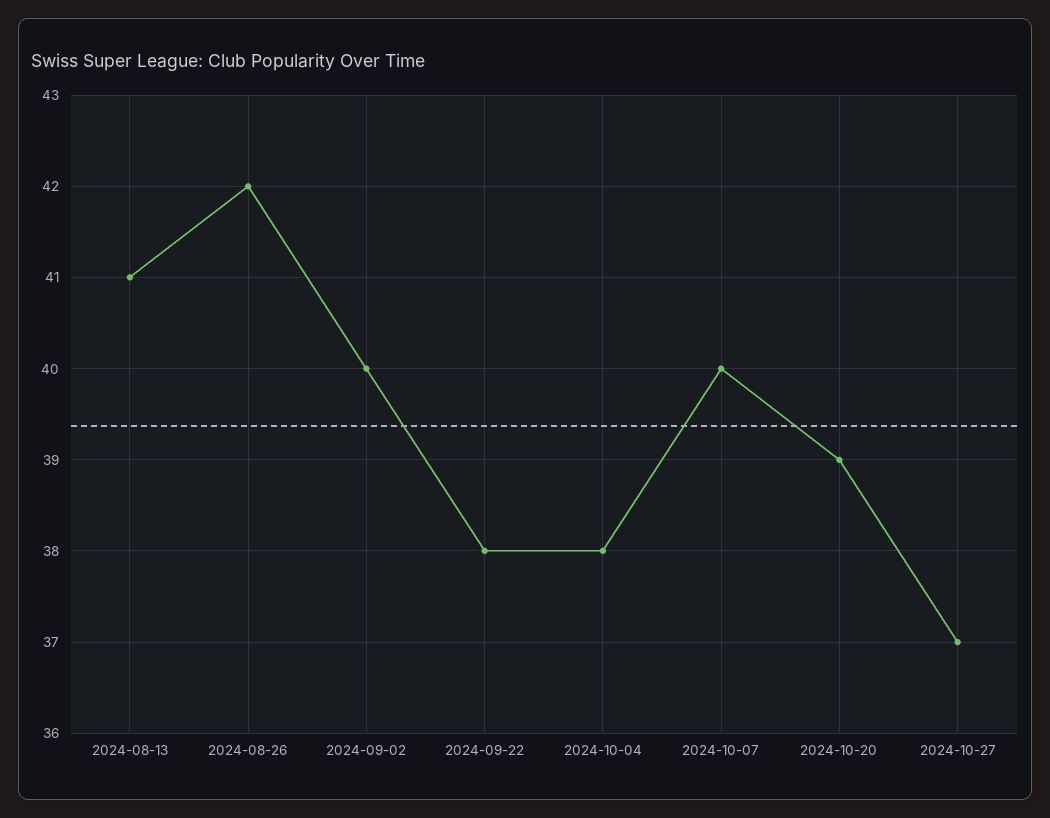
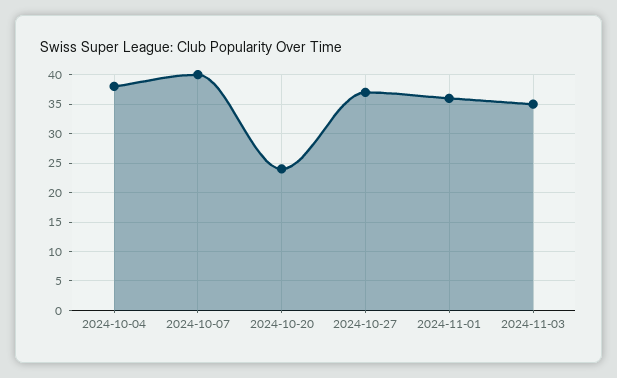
2024-08-13: 41 -> none
2024-08-26: 42 -> none
2024-09-02: 40 -> none
2024-09-22: 38 -> none
2024-10-20: 39 -> 25
2024-11-01: none -> 35
2024-11-03: none -> 35

